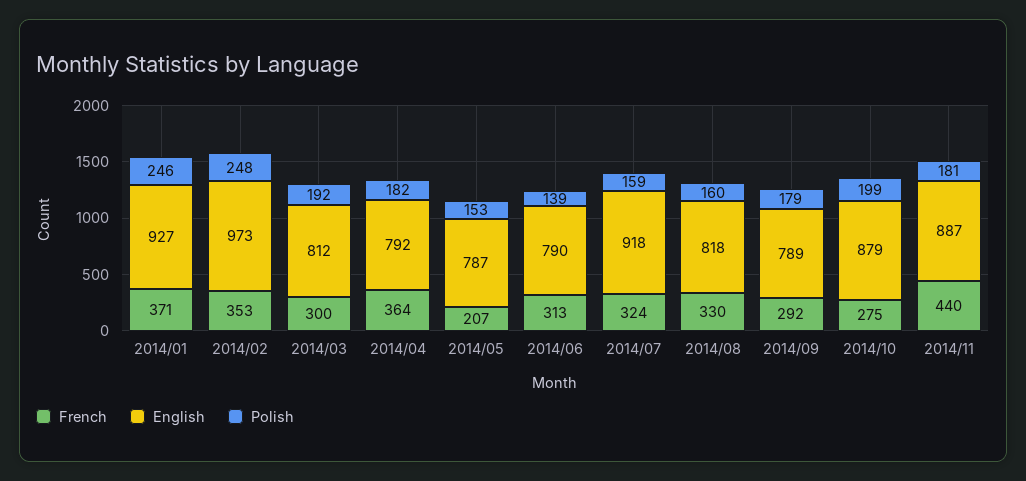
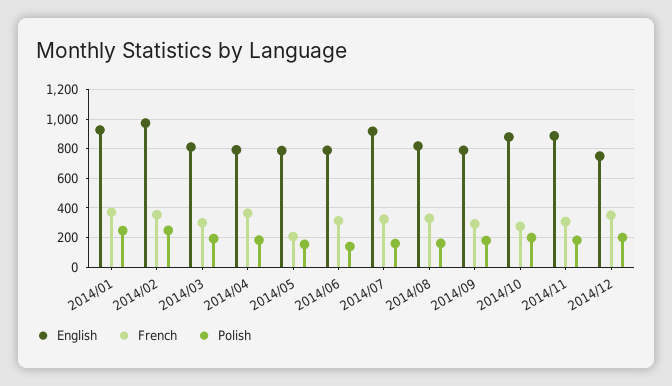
French, 2014/11: 440 -> 300
English, 2014/12: none -> 750
French, 2014/12: none -> 350
Polish, 2014/12: none -> 200

